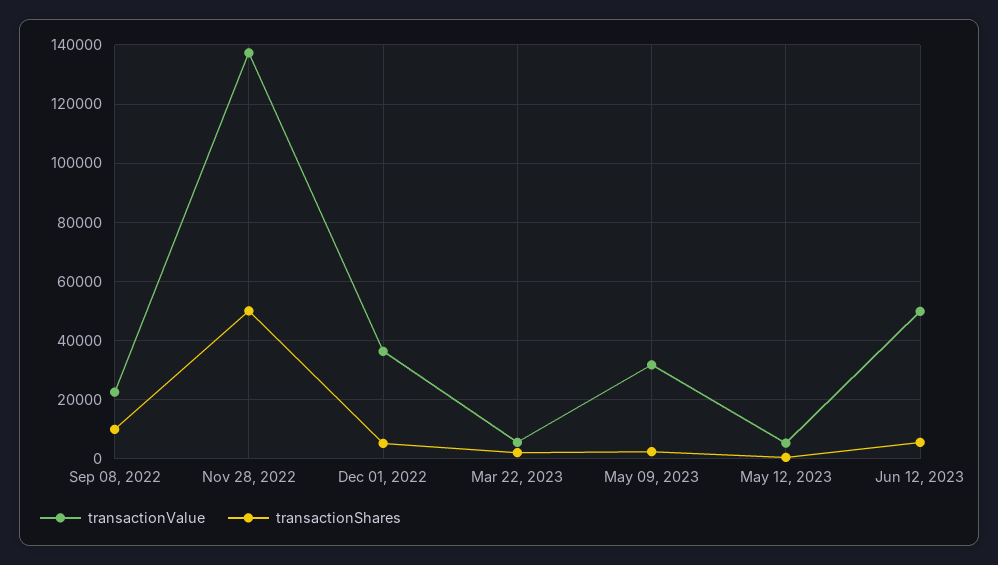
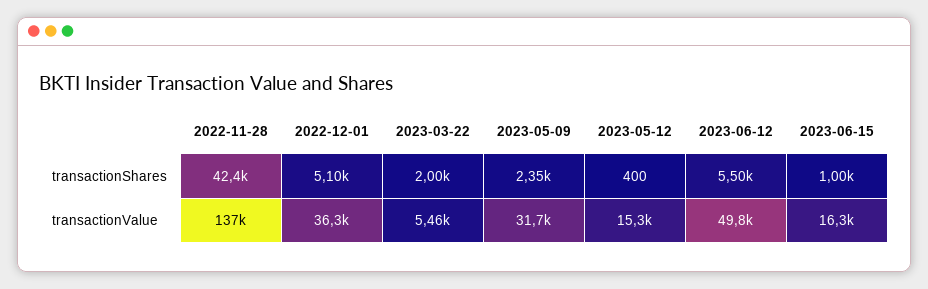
transactionValue, Sep 08, 2022: 22500 -> none
transactionShares, Sep 08, 2022: 10000 -> none
transactionShares, Nov 28, 2022: 50000 -> 42400
transactionValue, May 12, 2023: 5000 -> 15300
transactionShares, 2023-06-15: none -> 1000
transactionValue, 2023-06-15: none -> 16300

